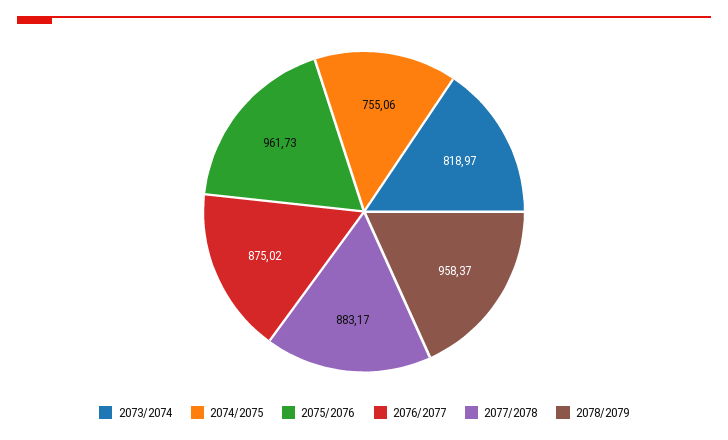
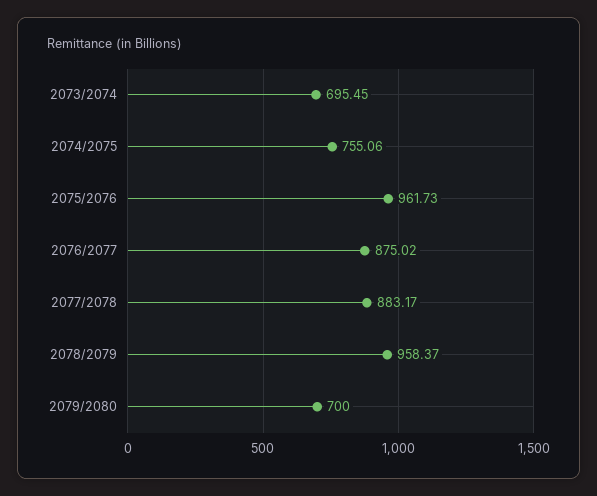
2073/2074: 818.97 -> 695.45
2079/2080: none -> 700

